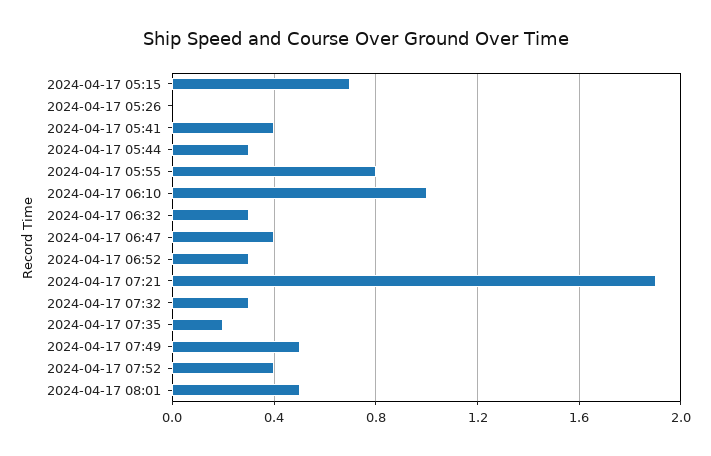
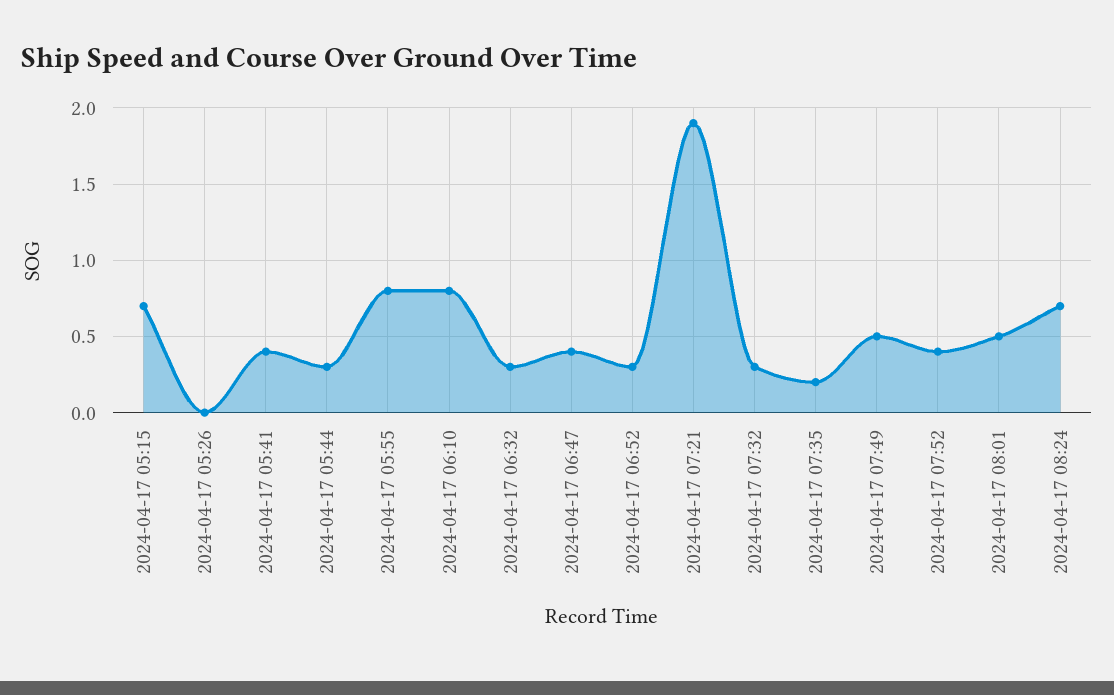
2024-04-17 06:10: 1 -> 0.8
2024-04-17 08:24: none -> 0.7

